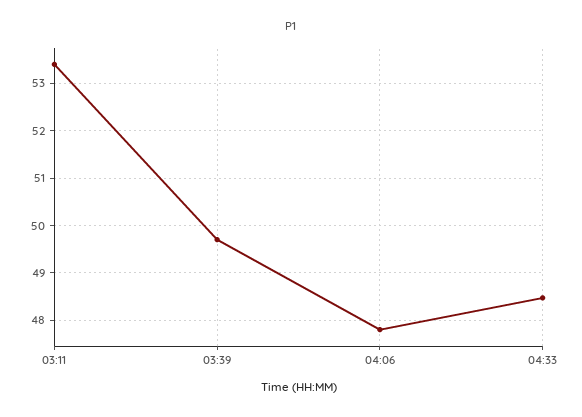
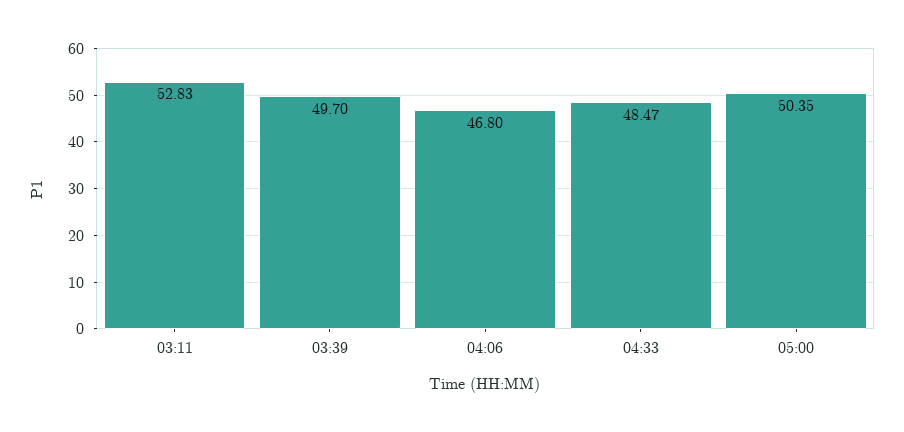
03:11: 53.4 -> 52.83
04:06: 47.8 -> 46.8
05:00: none -> 50.35

